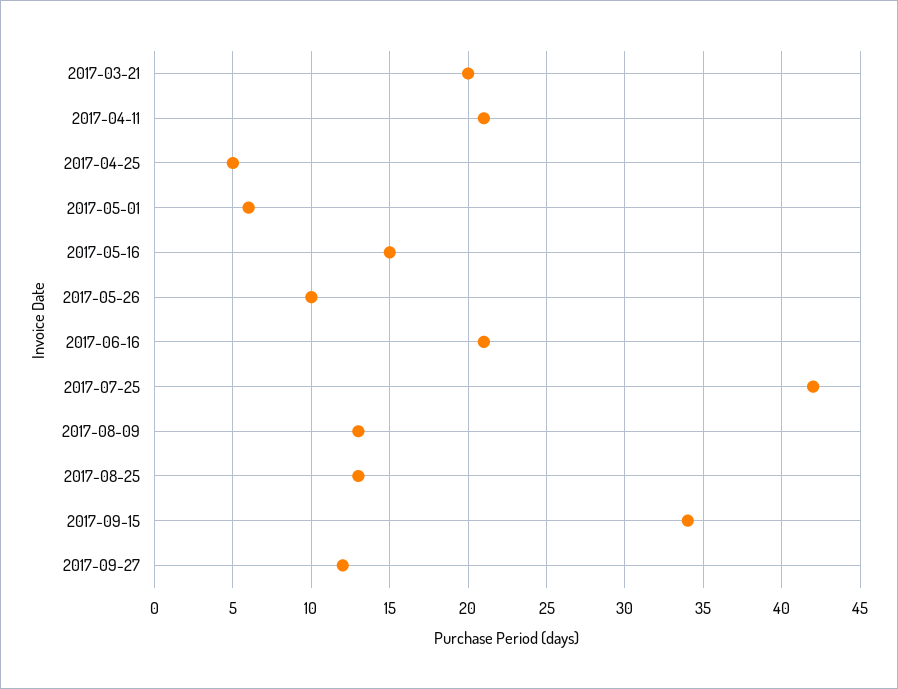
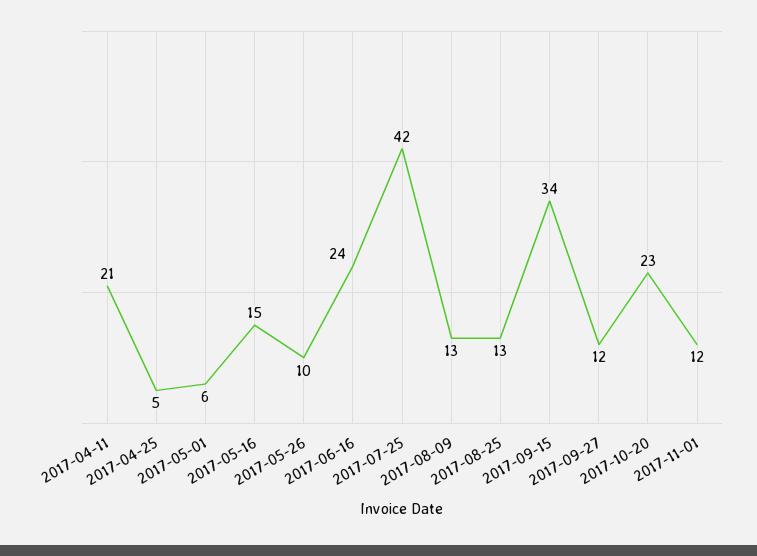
2017-03-21: 20 -> none
2017-06-16: 21 -> 24
2017-10-20: none -> 23
2017-11-01: none -> 12

